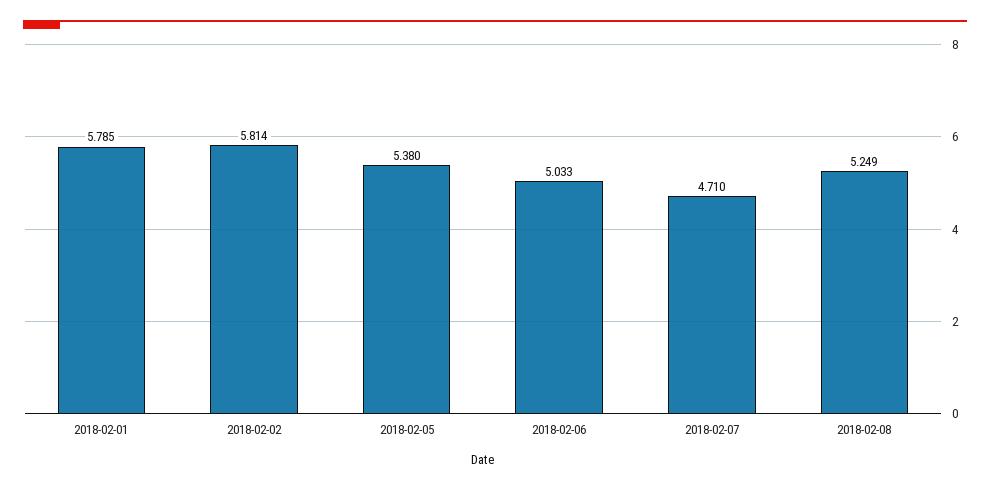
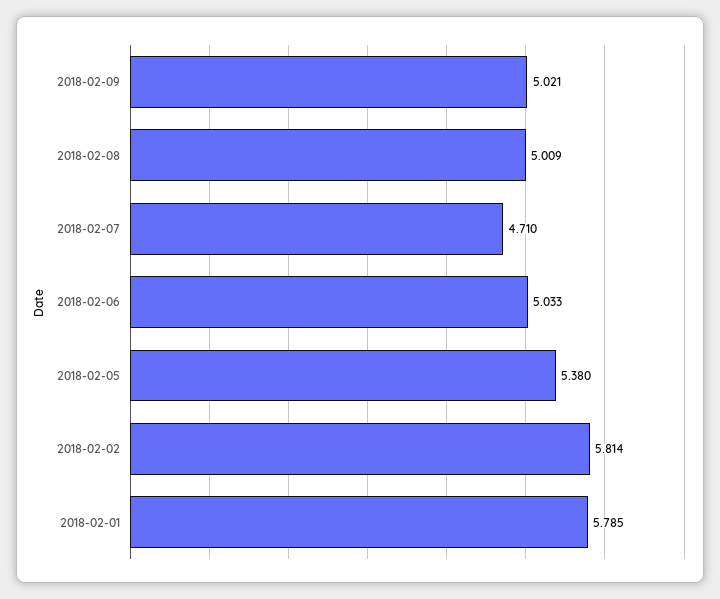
2018-02-08: 5.249 -> 5.009
2018-02-09: none -> 5.021

